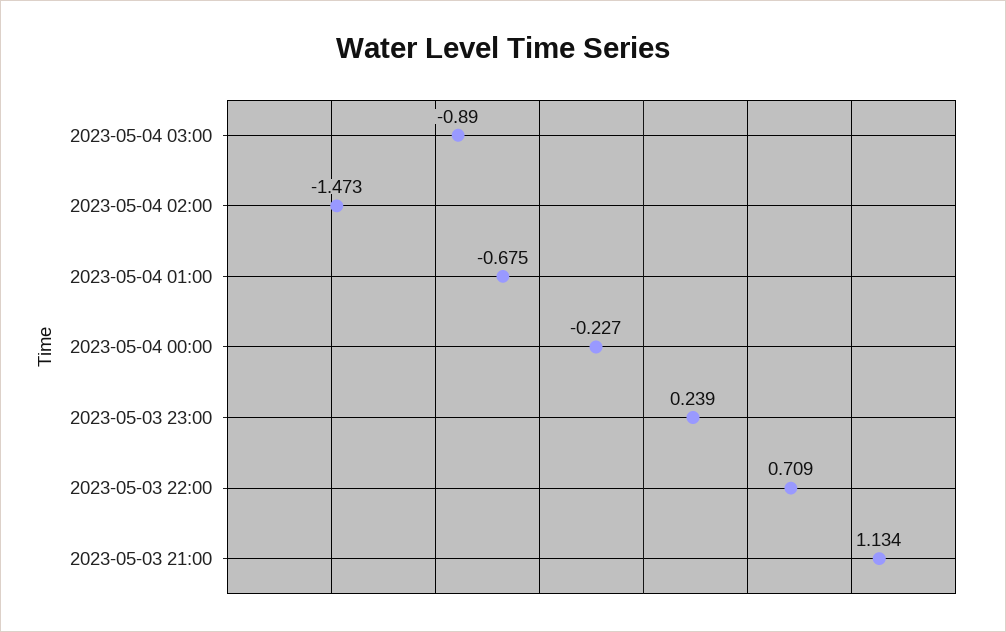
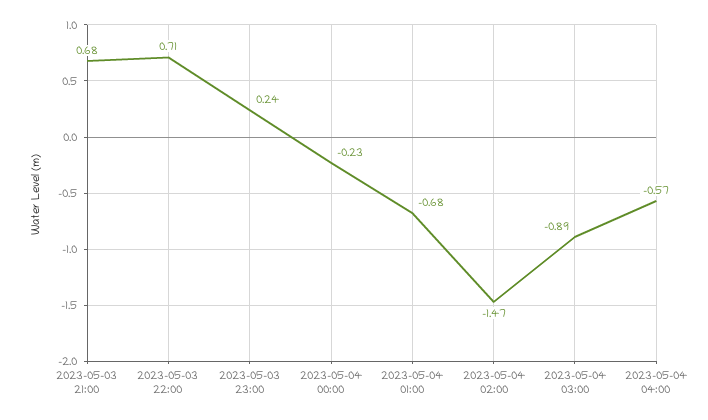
2023-05-03 21:00: 1.134 -> 0.68
2023-05-04 04:00: none -> -0.57

